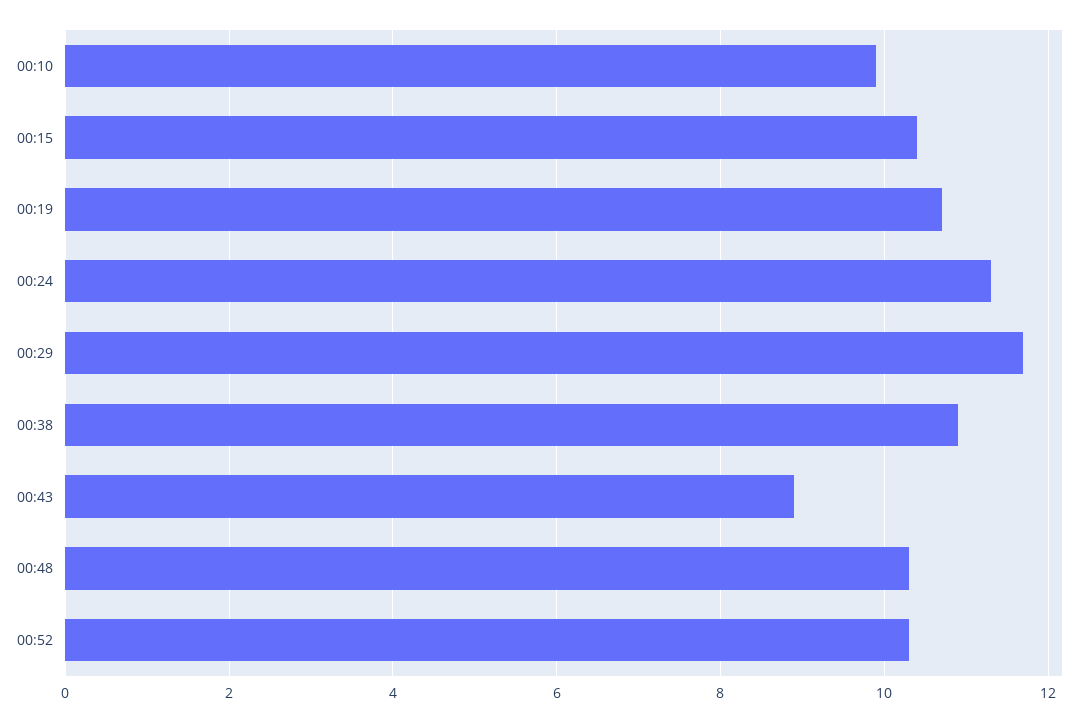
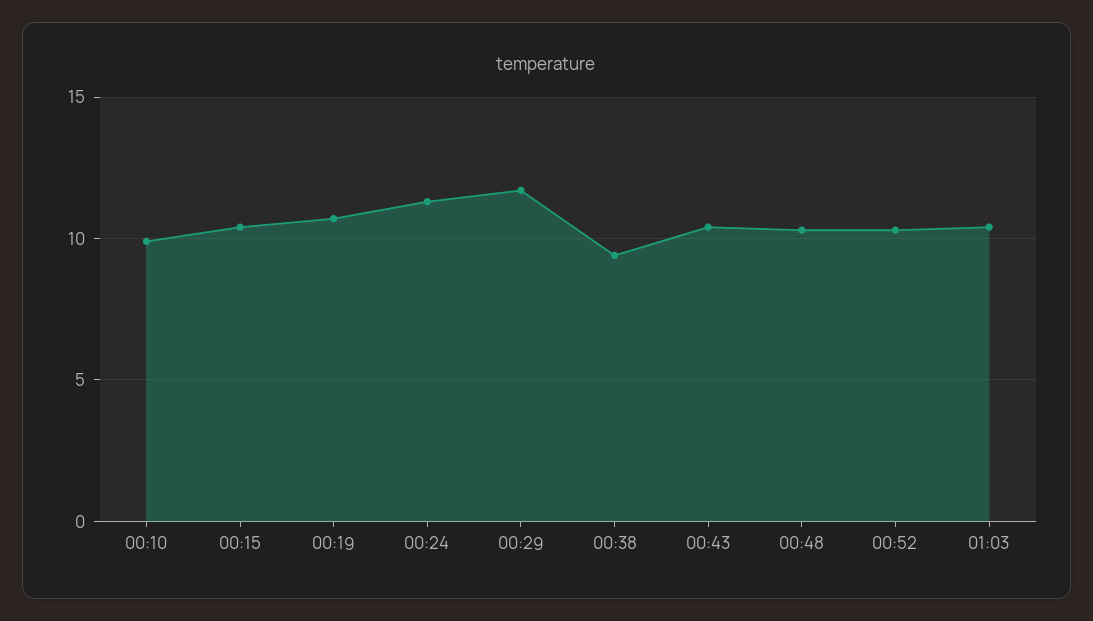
00:38: 11 -> 9.5
00:43: 9 -> 10.5
01:03: none -> 10.5

